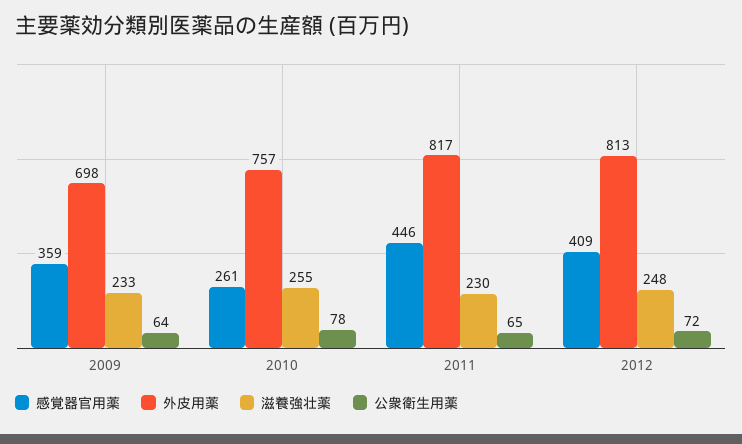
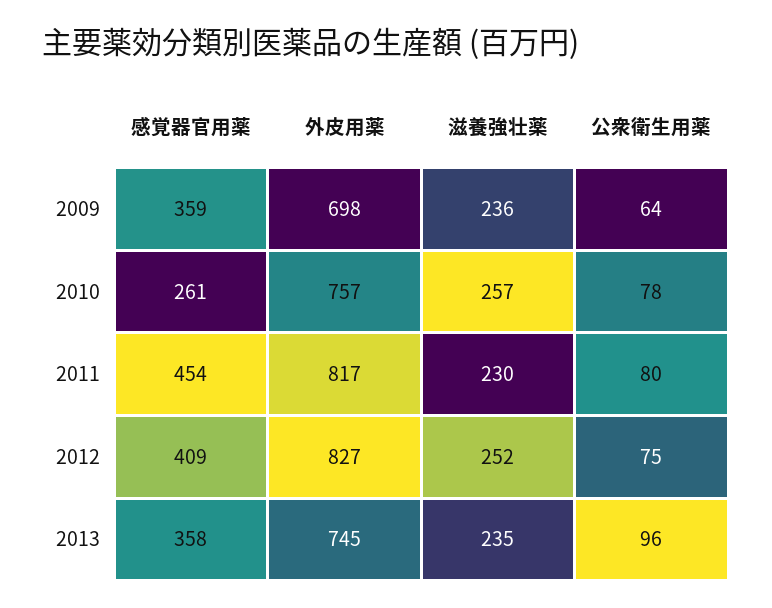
滋養強壮薬, 2009: 233 -> 236
滋養強壮薬, 2010: 255 -> 257
感覚器官用薬, 2011: 446 -> 454
公衆衛生用薬, 2011: 65 -> 80
外皮用薬, 2012: 813 -> 827
滋養強壮薬, 2012: 248 -> 252
公衆衛生用薬, 2012: 72 -> 75
感覚器官用薬, 2013: none -> 358
外皮用薬, 2013: none -> 745
滋養強壮薬, 2013: none -> 235
公衆衛生用薬, 2013: none -> 96

